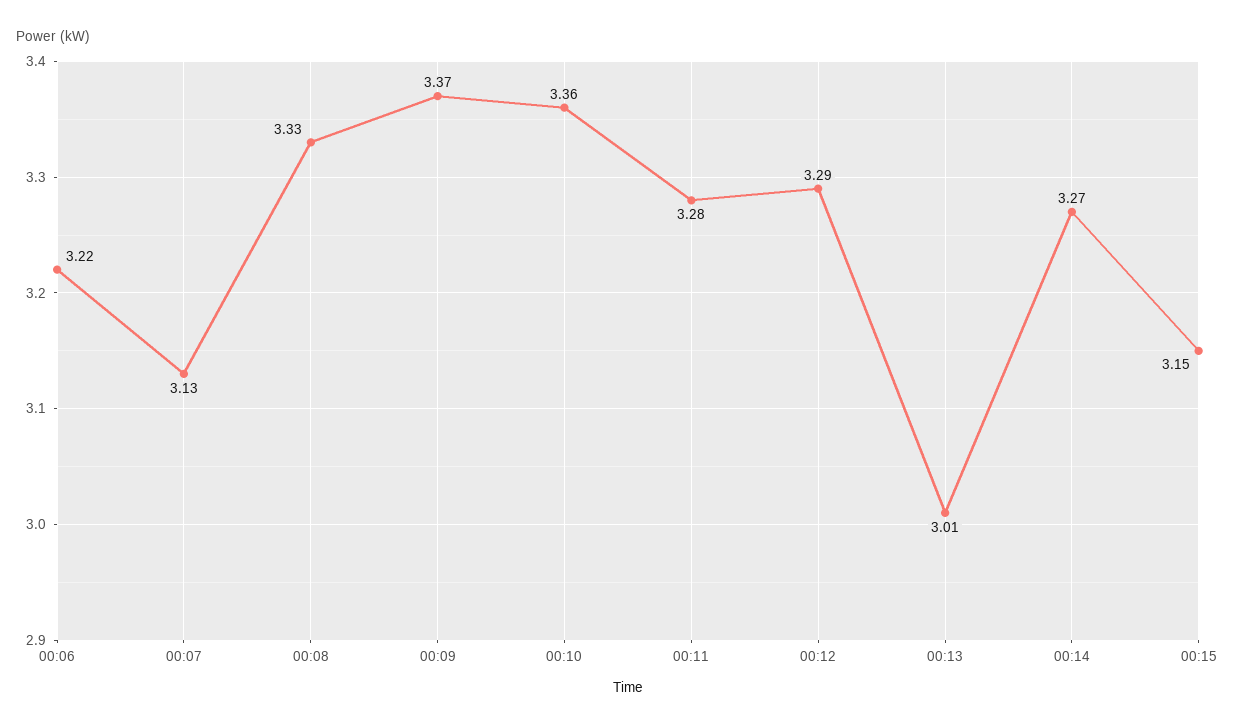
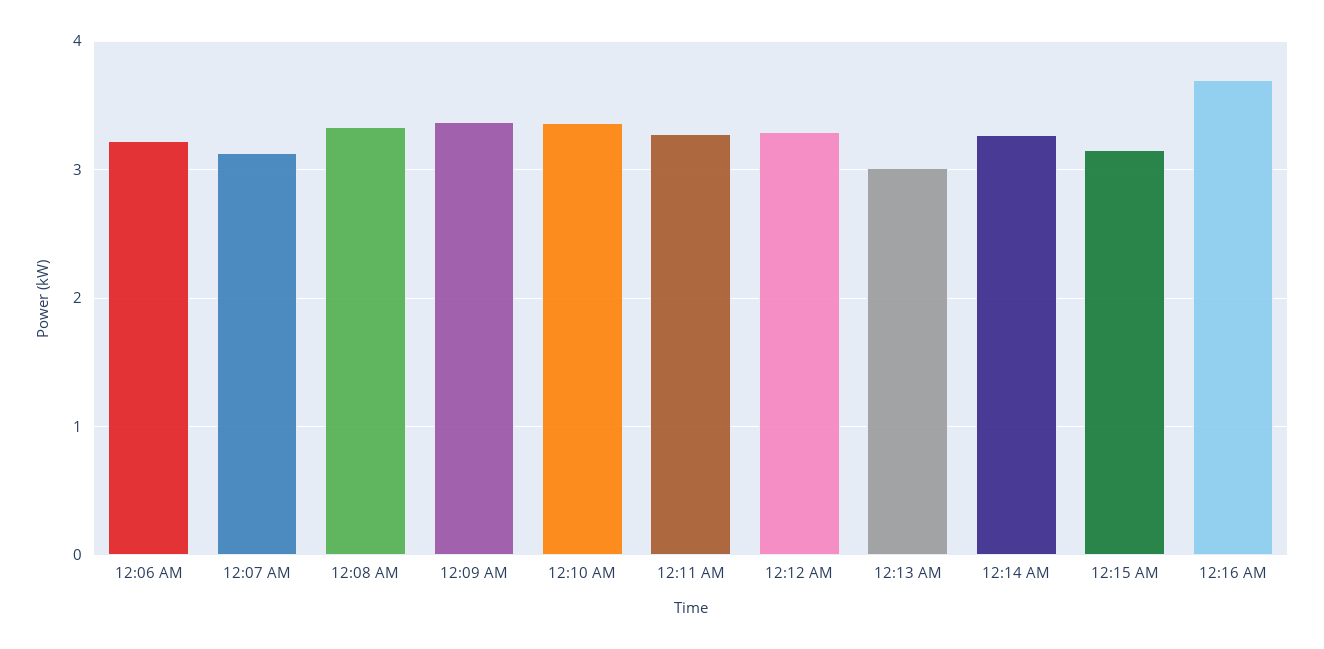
12:16 AM: none -> 3.7

